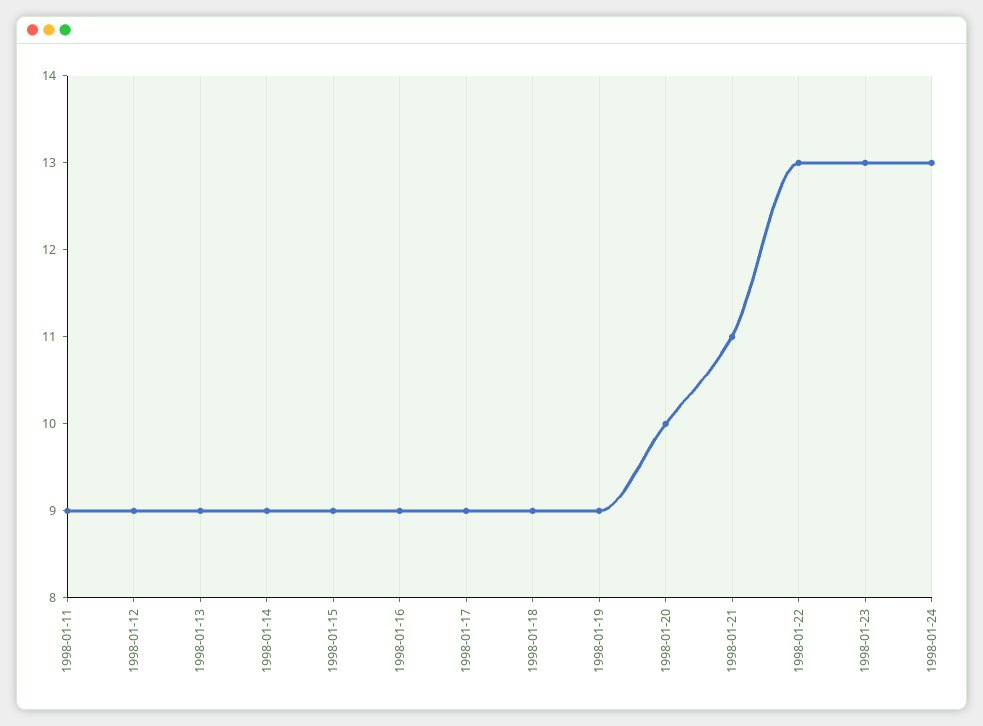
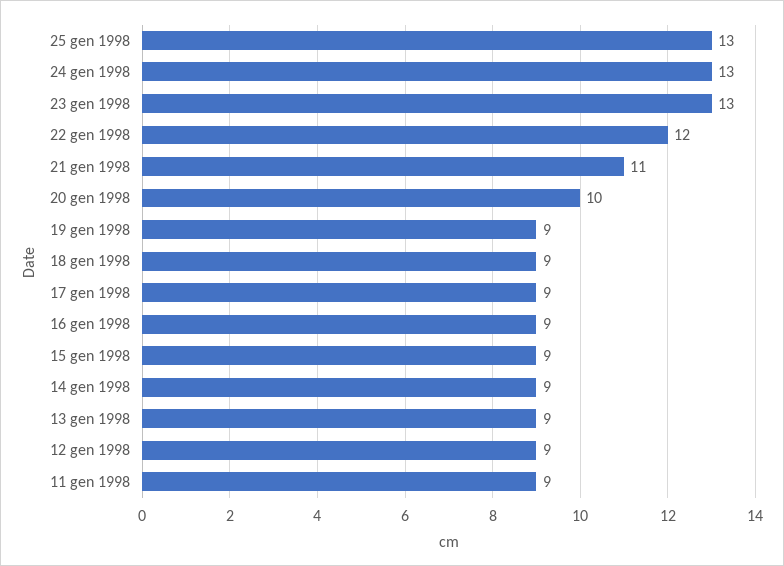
1998-01-22: 13 -> 12
25 gen 1998: none -> 13

